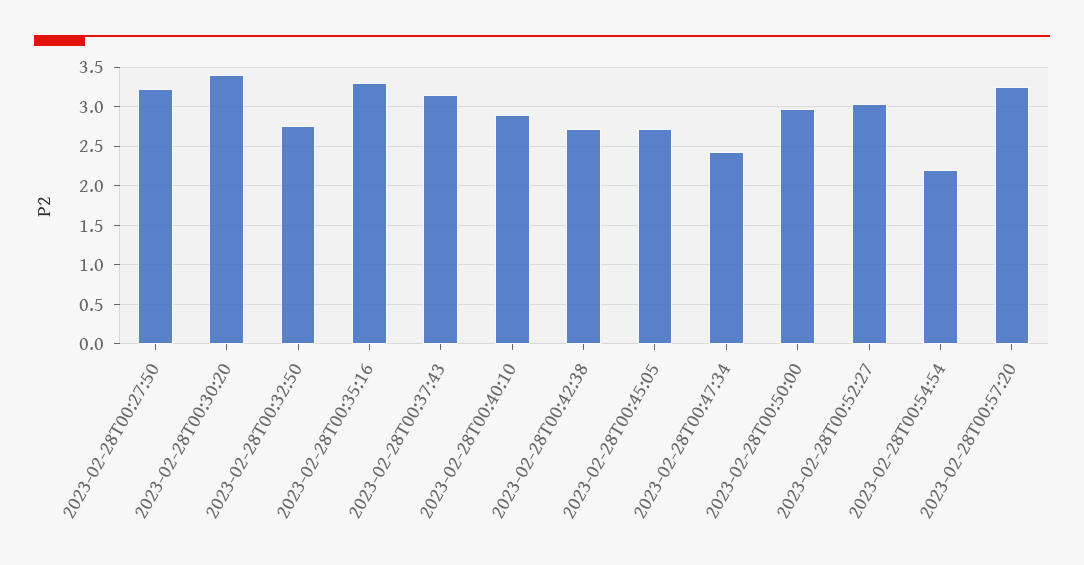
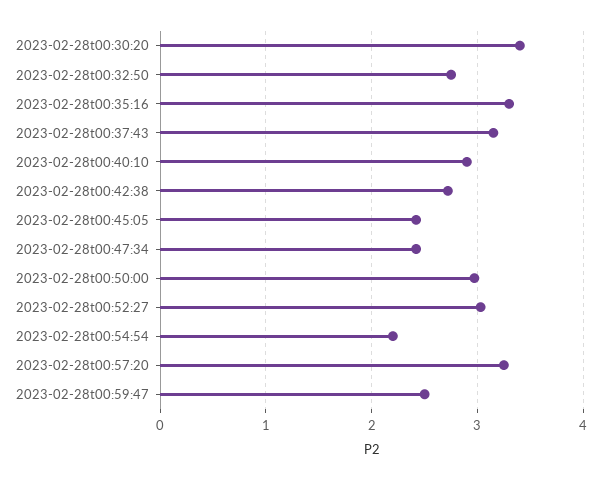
2023-02-28T00:27:50: 3.2 -> none
2023-02-28T00:45:05: 2.7 -> 2.4
2023-02-28t00:59:47: none -> 2.5

